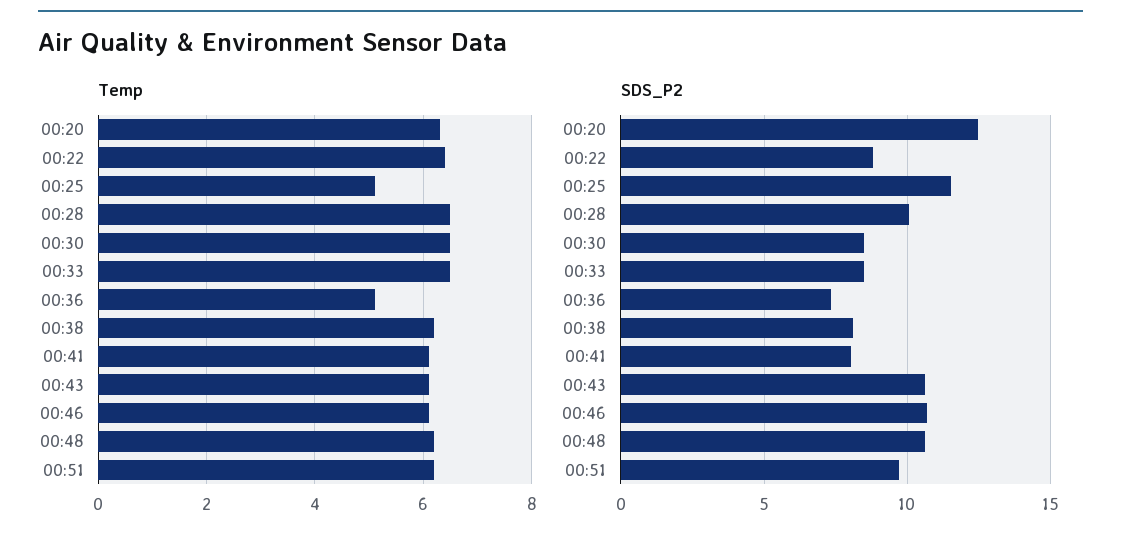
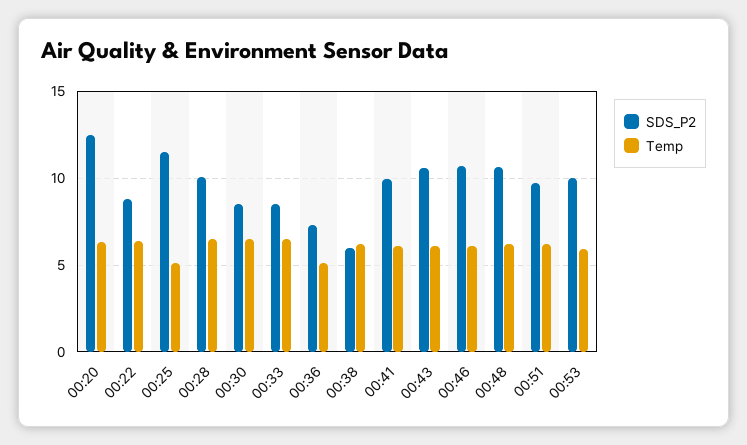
SDS_P2, 00:38: 8 -> 6
SDS_P2, 00:41: 8 -> 10
SDS_P2, 00:53: none -> 10
Temp, 00:53: none -> 6

